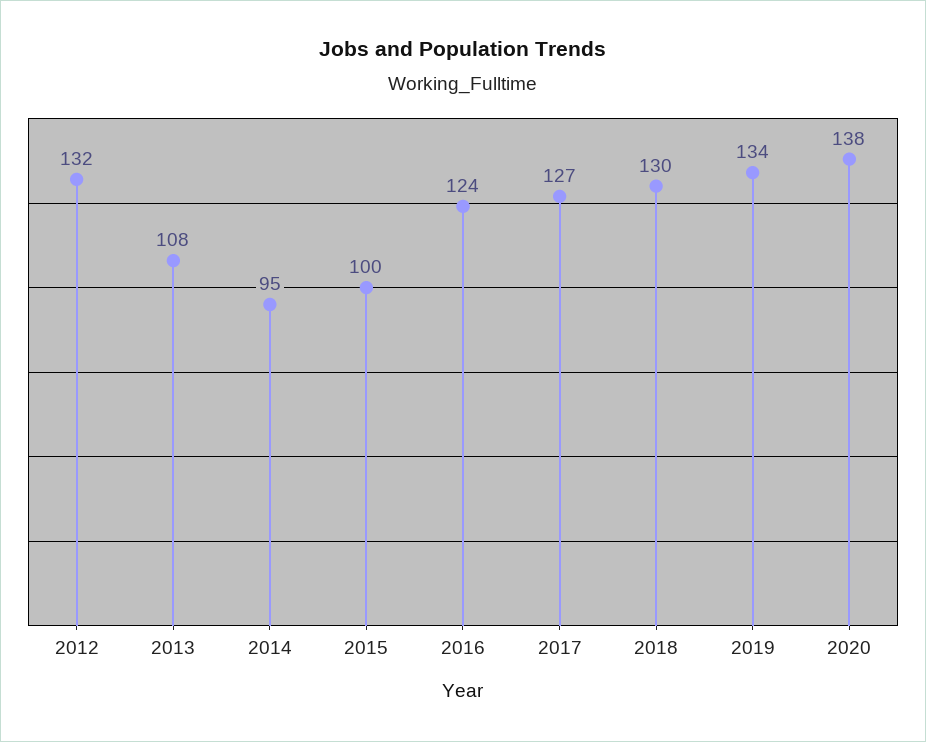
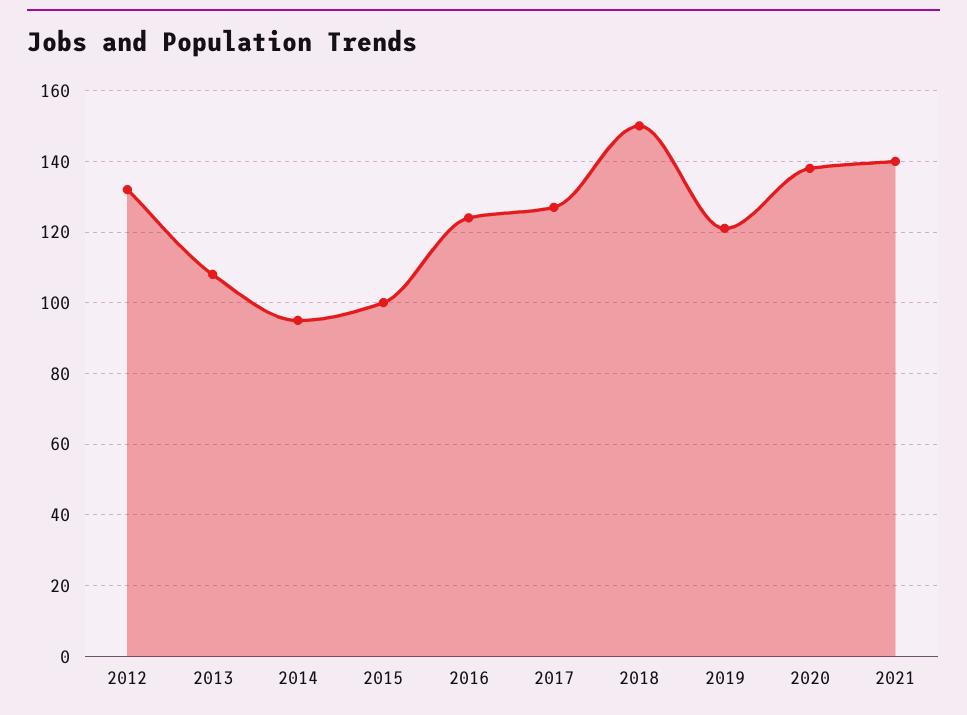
2018: 130 -> 150
2019: 134 -> 120
2021: none -> 140

